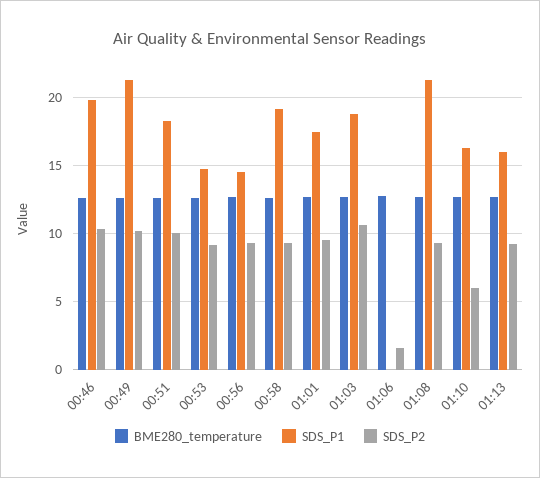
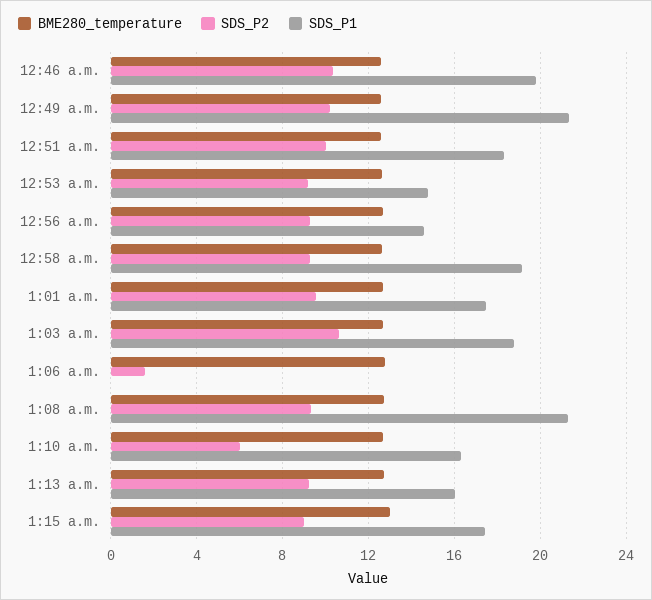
BME280_temperature, 1:15 a.m.: none -> 13
SDS_P2, 1:15 a.m.: none -> 9
SDS_P1, 1:15 a.m.: none -> 17.5

